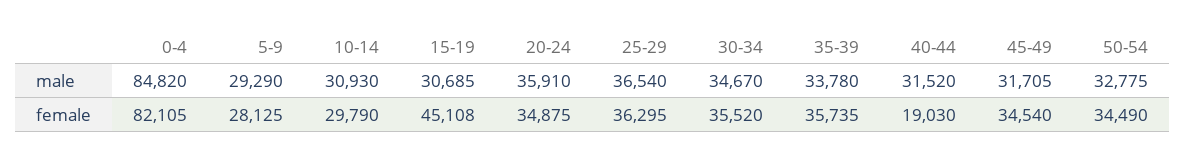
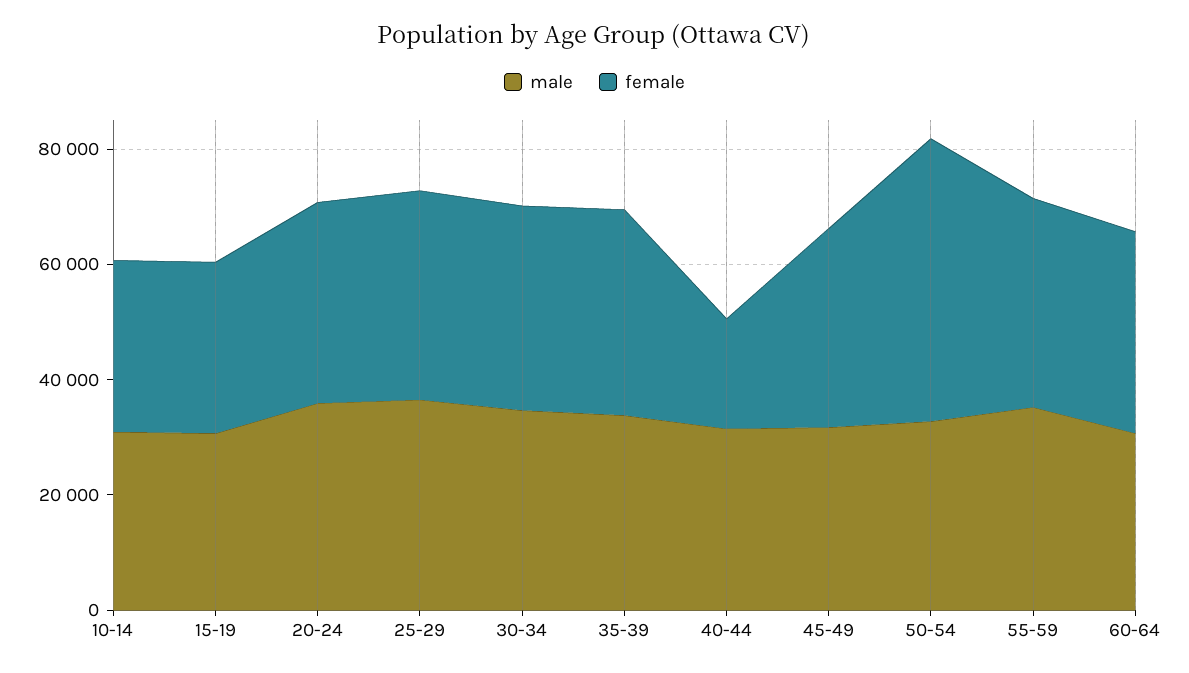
male, 0-4: 84820 -> none
male, 5-9: 29290 -> none
female, 0-4: 82105 -> none
female, 5-9: 28125 -> none
female, 15-19: 45108 -> 30000
female, 50-54: 34490 -> 50000
male, 55-59: none -> 35000
female, 55-59: none -> 35000
male, 60-64: none -> 30000
female, 60-64: none -> 35000

